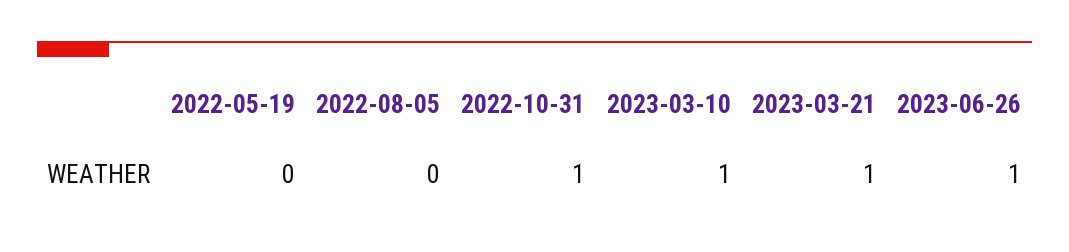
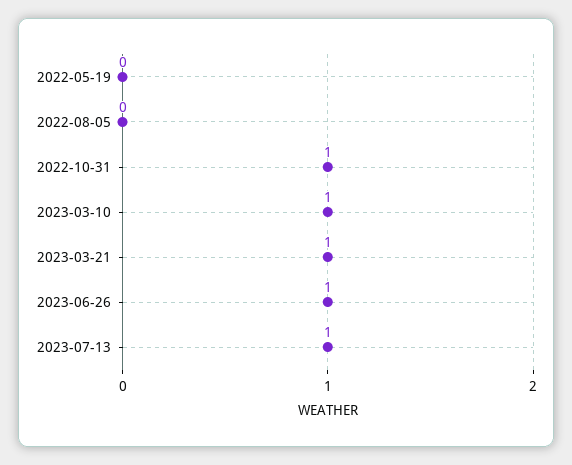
2023-07-13: none -> 1

